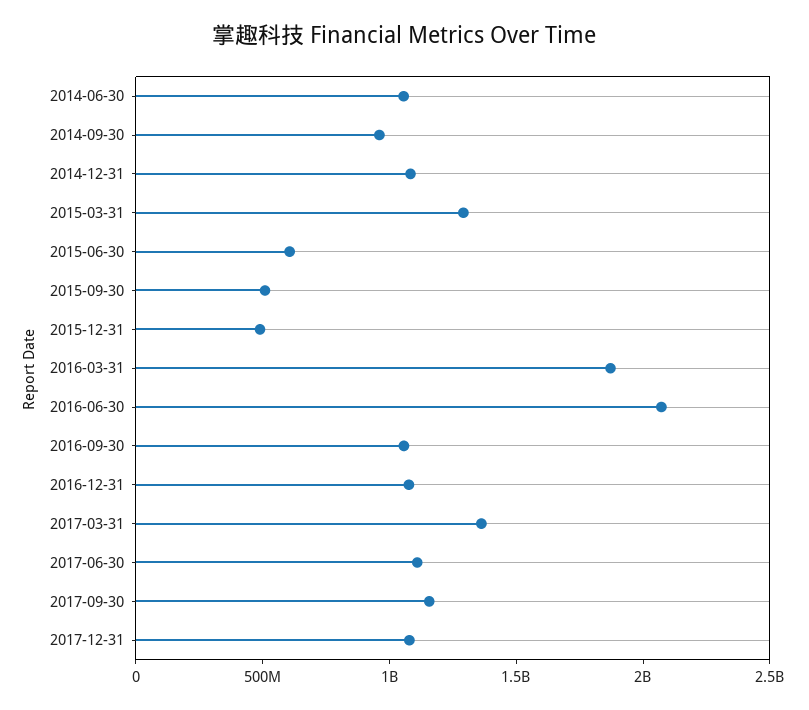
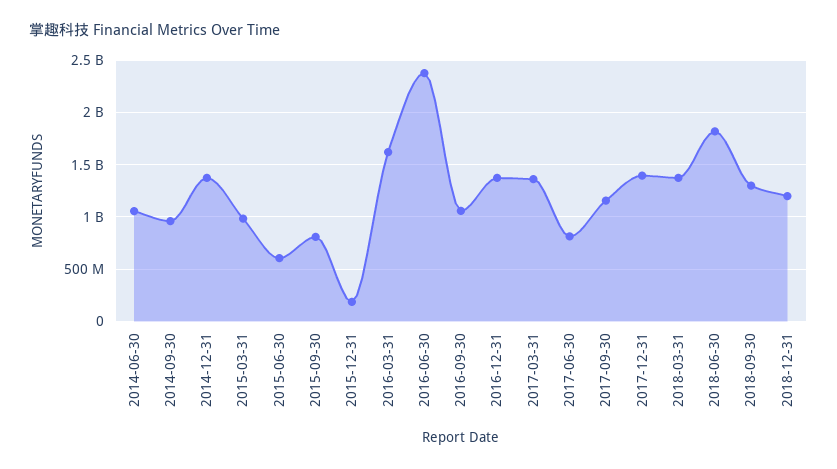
2014-12-31: 1100000000 -> 1400000000
2015-03-31: 1300000000 -> 1000000000
2015-09-30: 500000000 -> 800000000
2015-12-31: 500000000 -> 200000000
2016-03-31: 1900000000 -> 1600000000
2016-06-30: 2100000000 -> 2400000000
2016-12-31: 1100000000 -> 1400000000
2017-06-30: 1100000000 -> 800000000
2017-12-31: 1100000000 -> 1400000000
2018-03-31: none -> 1400000000
2018-06-30: none -> 1800000000
2018-09-30: none -> 1300000000
2018-12-31: none -> 1200000000

